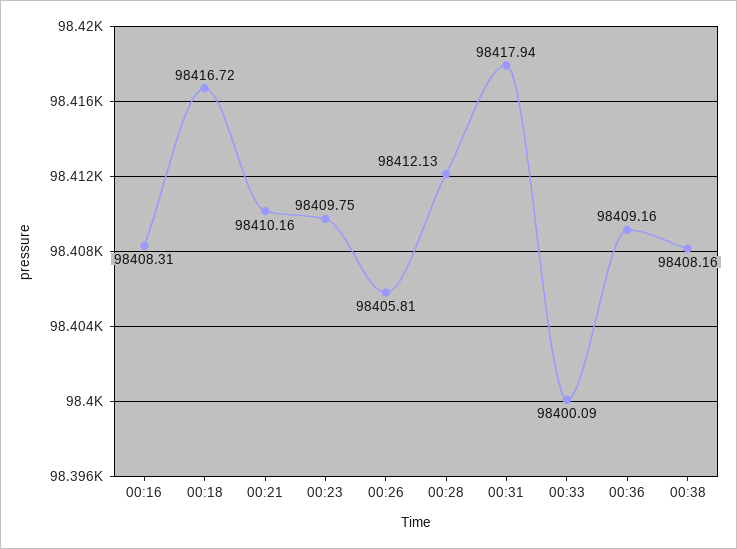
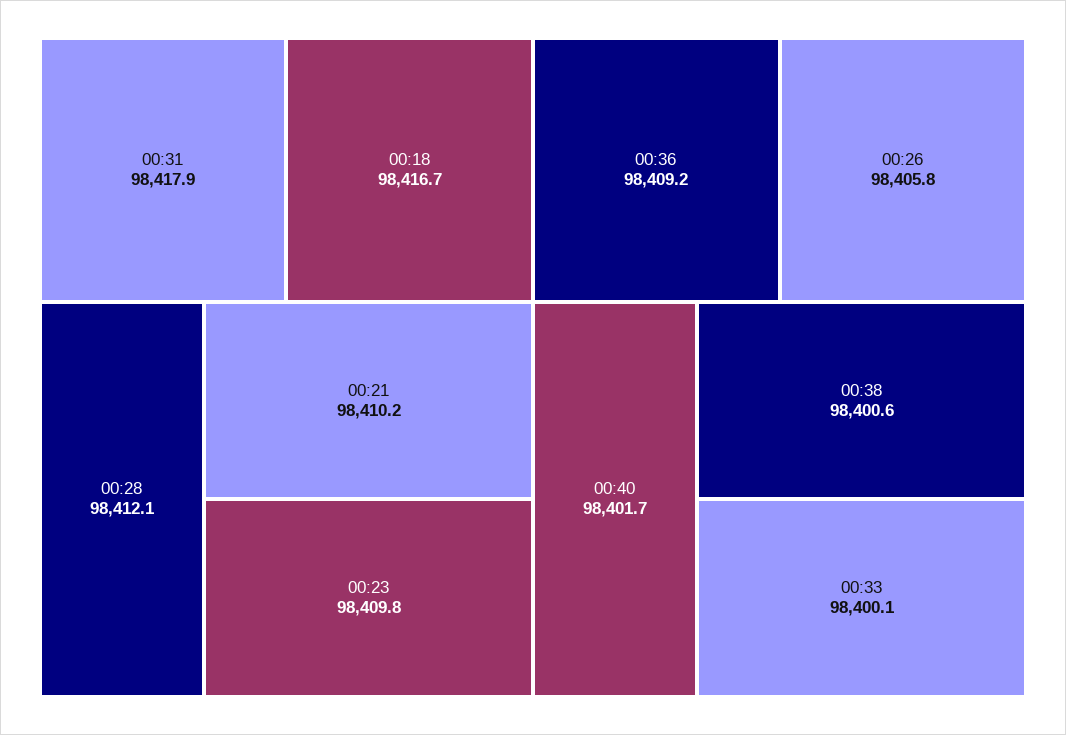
00:16: 98408.31 -> none
00:38: 98408.16 -> 98400.6
00:40: none -> 98401.7

